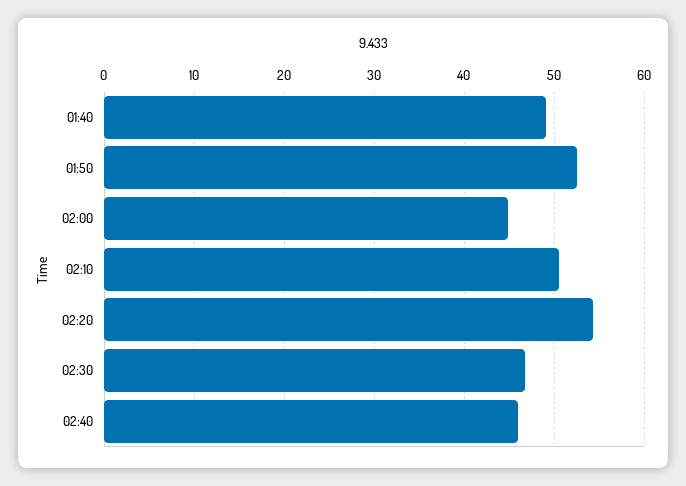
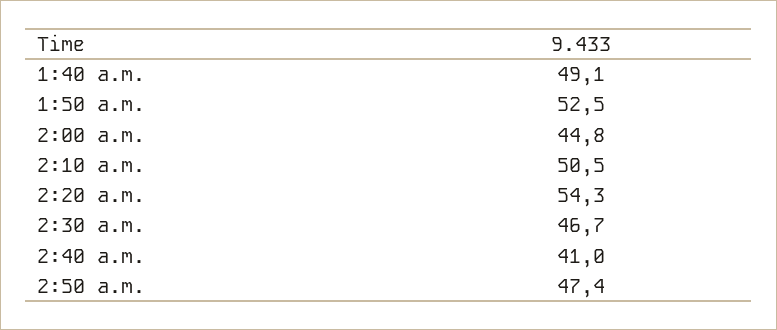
02:40: 46 -> 41
2:50 a.m.: none -> 47.4

